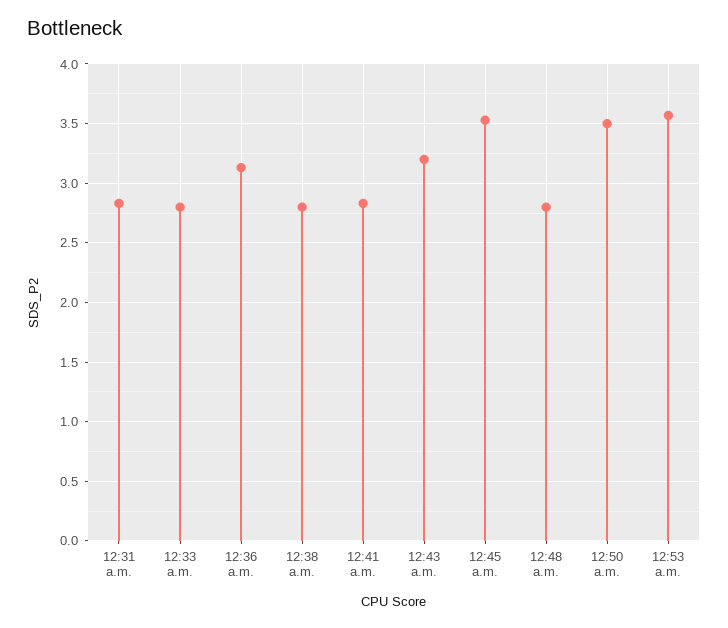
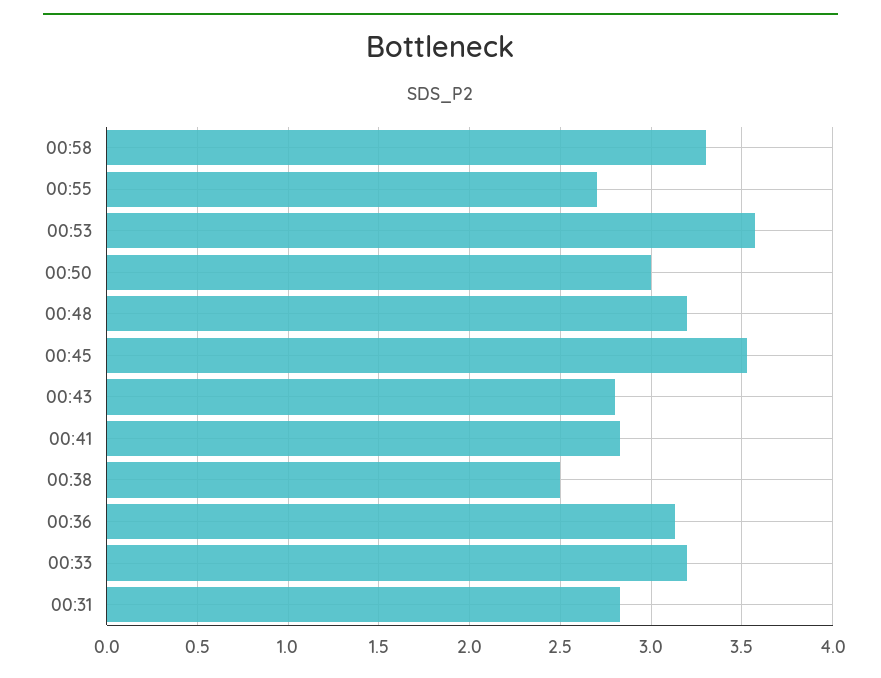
12:33 a.m.: 2.8 -> 3.2
12:38 a.m.: 2.8 -> 2.5
12:43 a.m.: 3.2 -> 2.8
12:48 a.m.: 2.8 -> 3.2
12:50 a.m.: 3.5 -> 3
00:58: none -> 3.3
00:55: none -> 2.7

